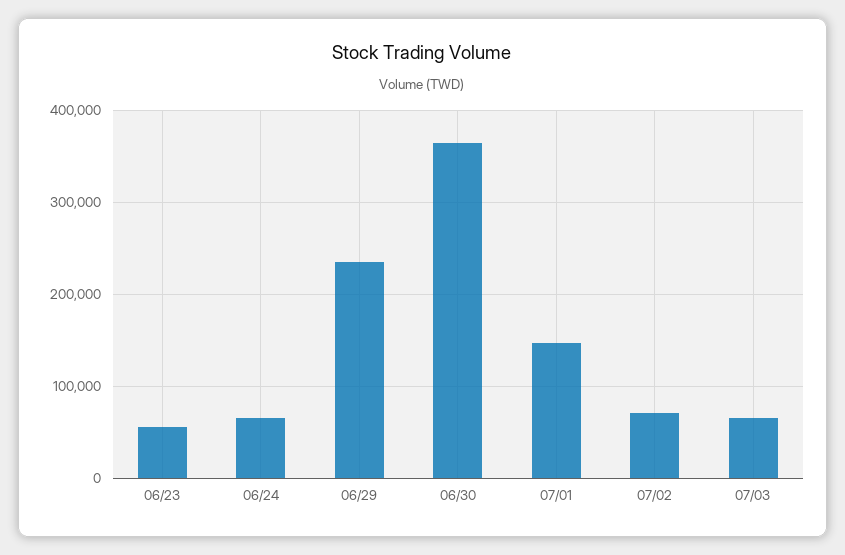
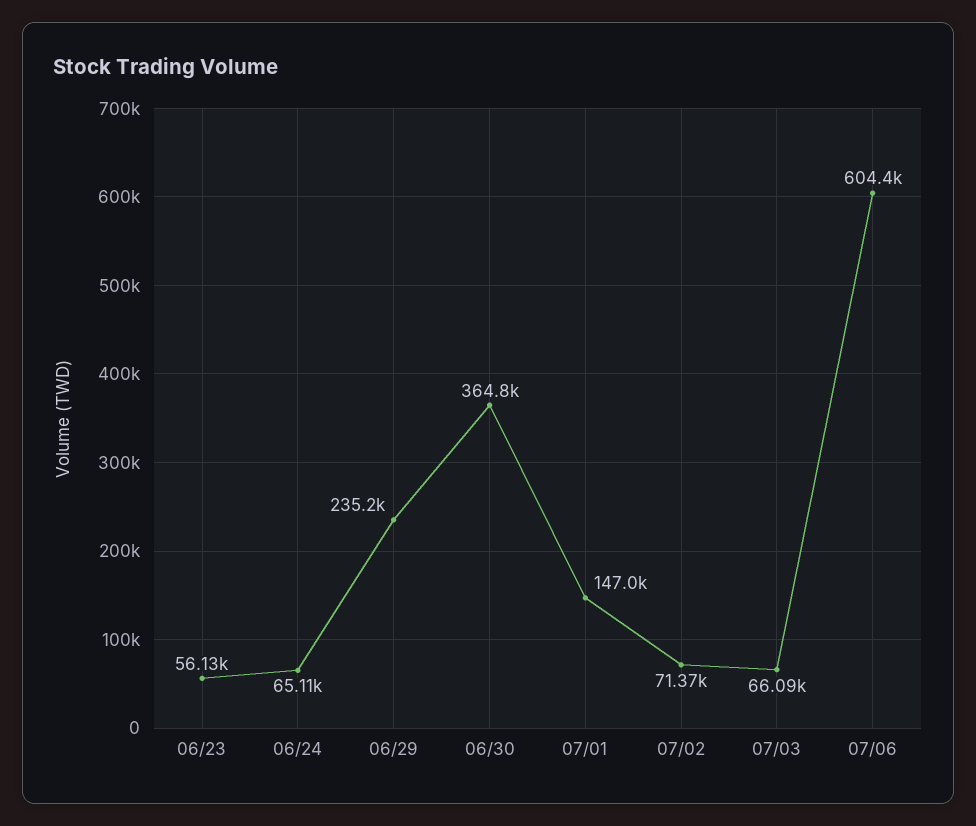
07/06: none -> 604400

